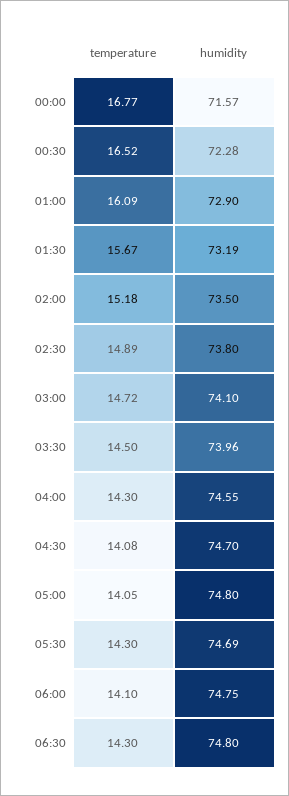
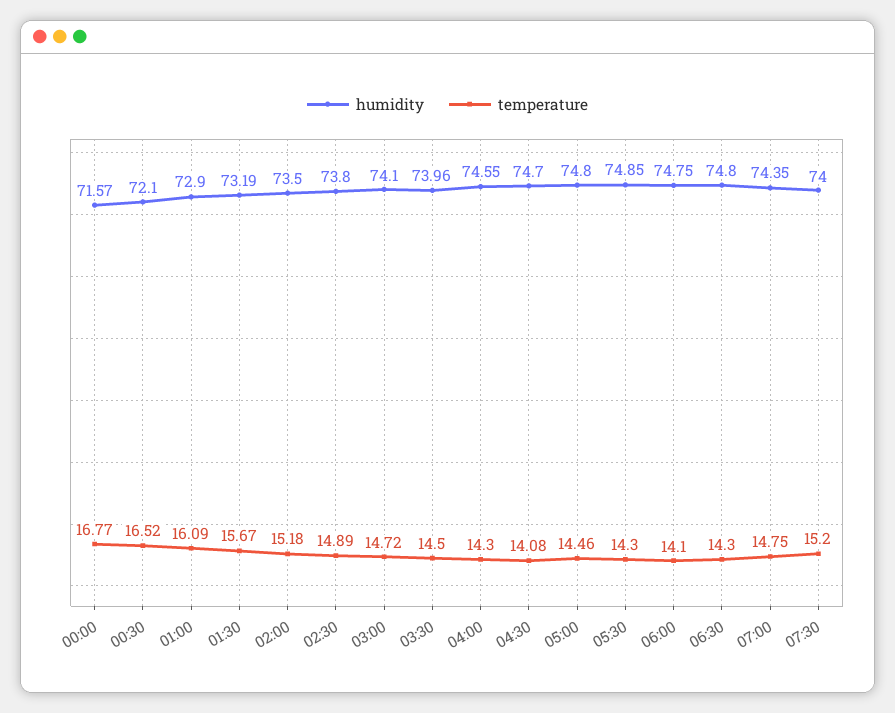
humidity, 00:30: 72.28 -> 72.1
temperature, 05:00: 14.05 -> 14.46
humidity, 05:30: 74.69 -> 74.85
humidity, 07:00: none -> 74.35
temperature, 07:00: none -> 14.75
humidity, 07:30: none -> 74
temperature, 07:30: none -> 15.2

